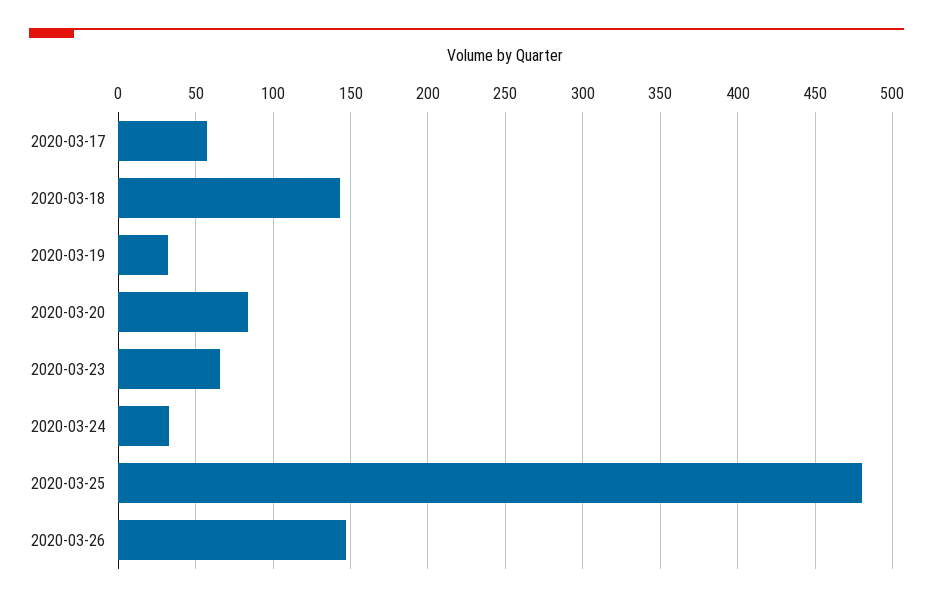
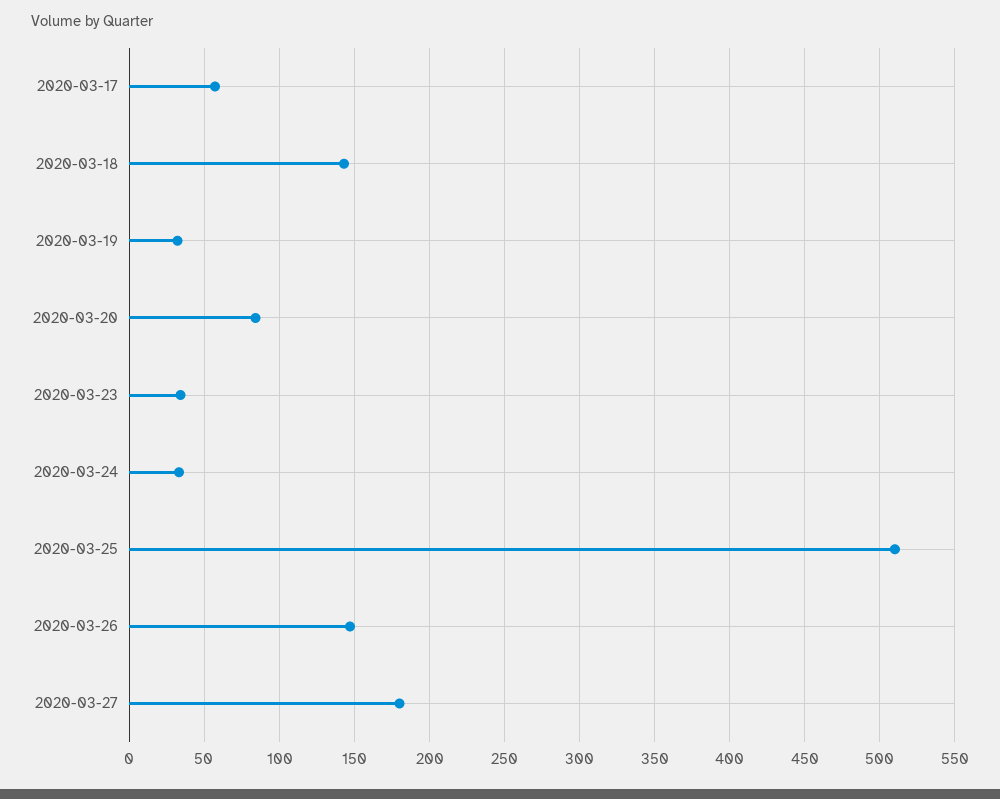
2020-03-23: 65 -> 35
2020-03-25: 480 -> 510
2020-03-27: none -> 180

